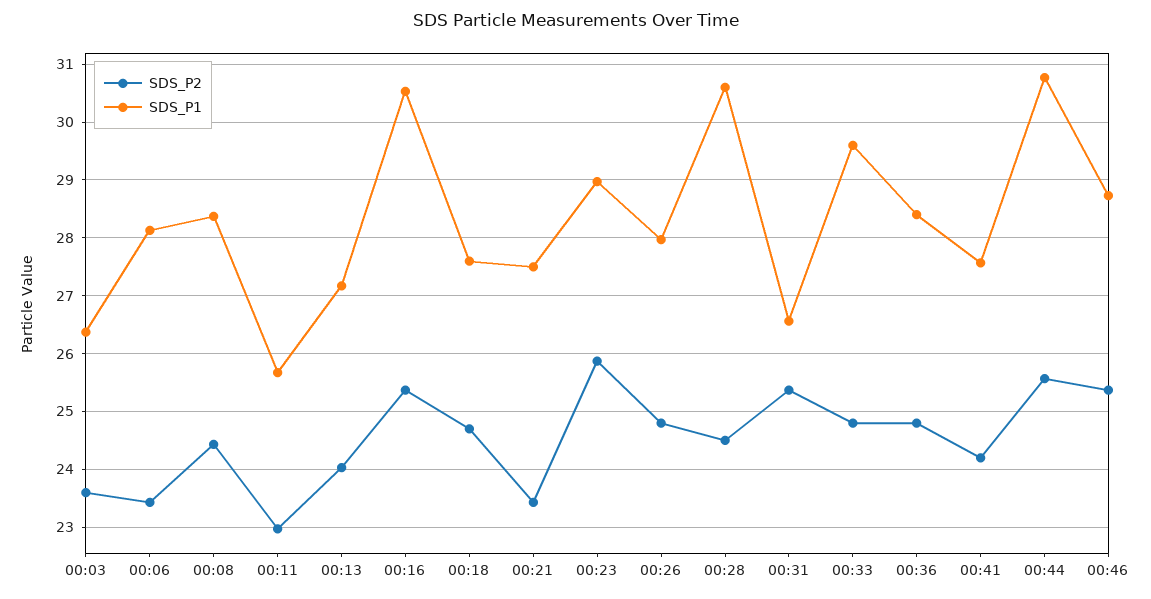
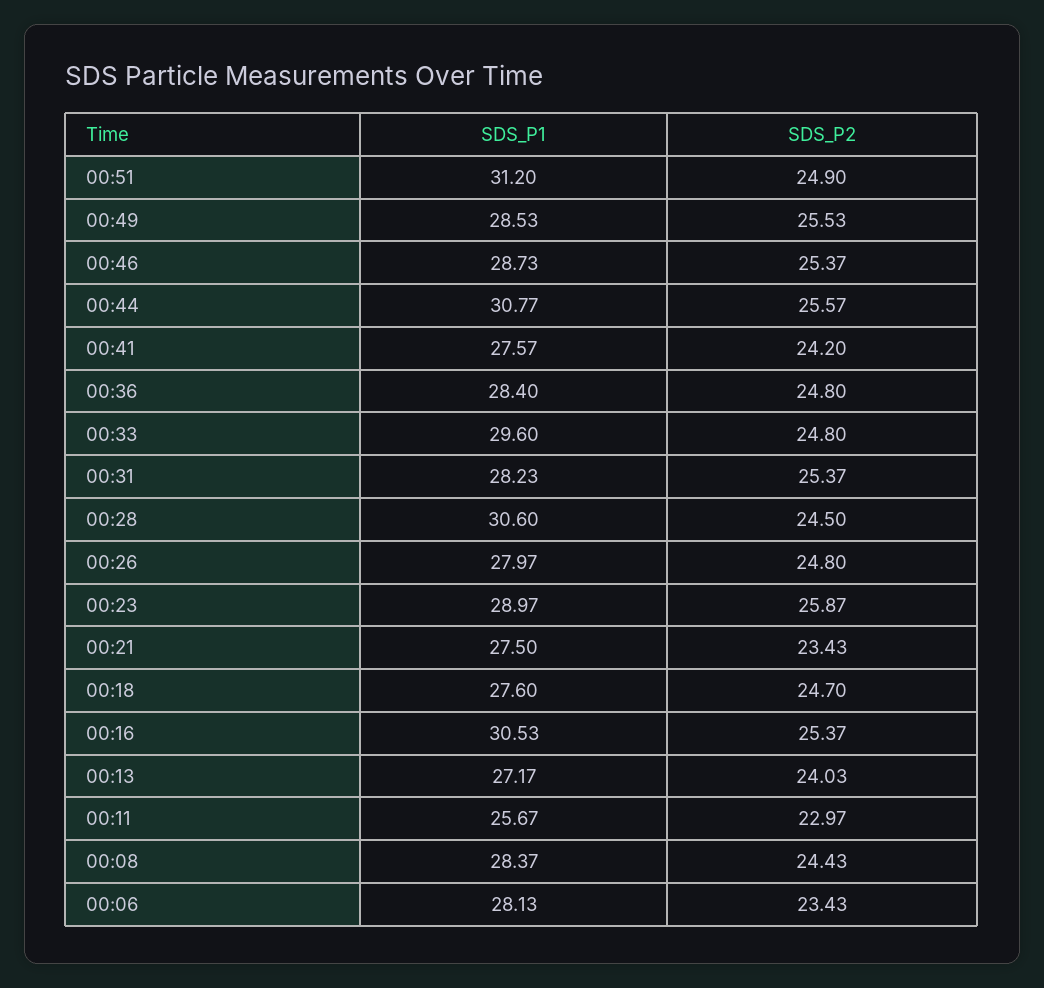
SDS_P2, 00:03: 23.6 -> none
SDS_P1, 00:03: 26.4 -> none
SDS_P1, 00:31: 26.6 -> 28.23
SDS_P1, 00:51: none -> 31.2
SDS_P2, 00:51: none -> 24.9
SDS_P1, 00:49: none -> 28.53
SDS_P2, 00:49: none -> 25.53

